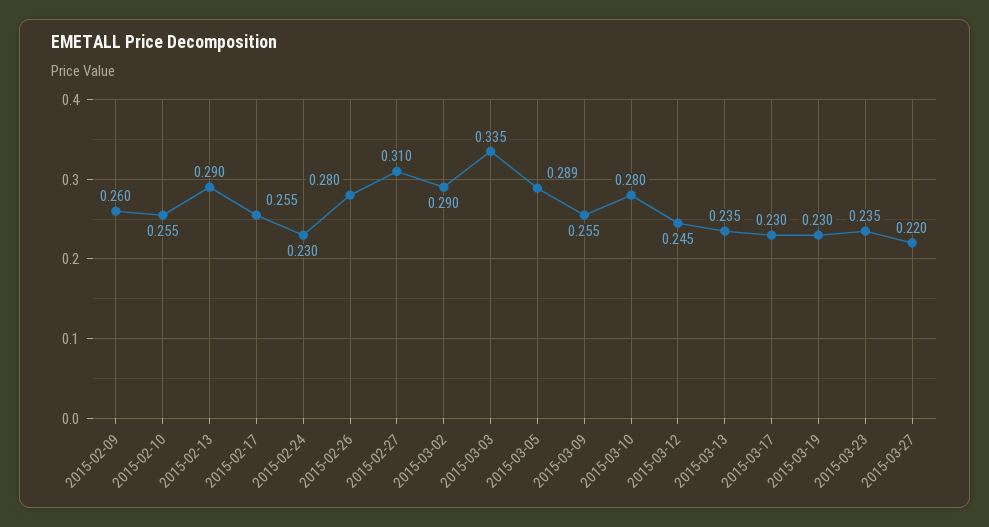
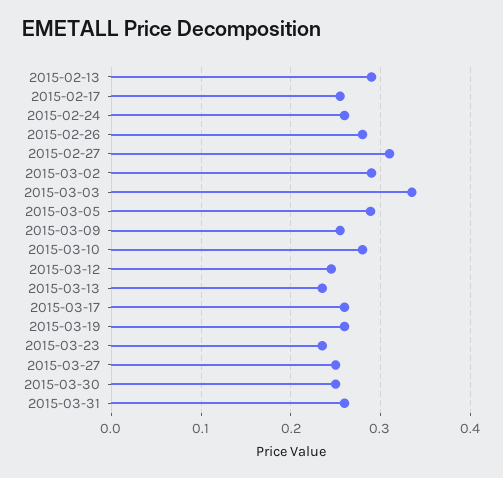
2015-02-09: 0.26 -> none
2015-02-10: 0.255 -> none
2015-02-24: 0.23 -> 0.26
2015-03-17: 0.23 -> 0.26
2015-03-19: 0.23 -> 0.26
2015-03-27: 0.22 -> 0.25
2015-03-30: none -> 0.25
2015-03-31: none -> 0.26

